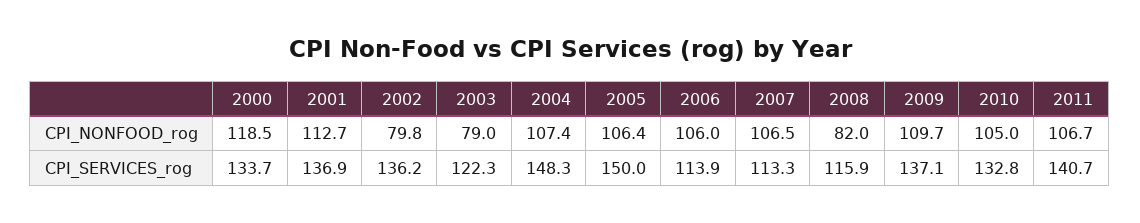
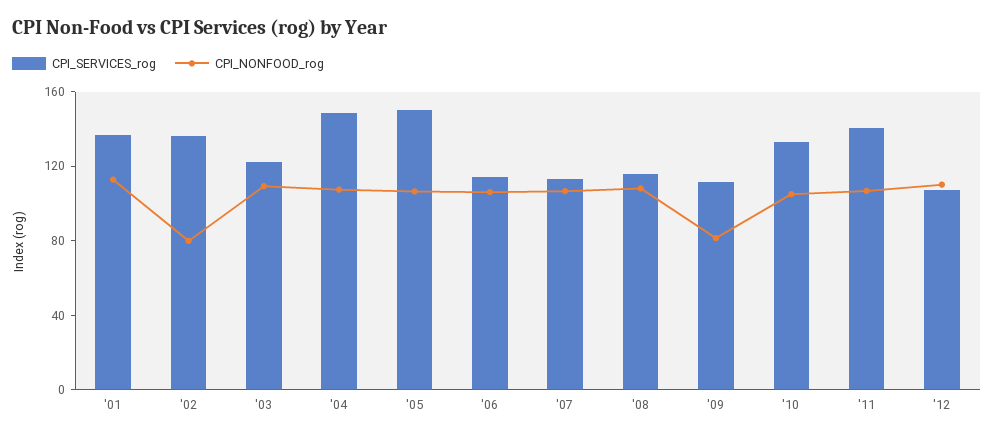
CPI_NONFOOD_rog, 2000: 118.5 -> none
CPI_NONFOOD_rog, 2003: 79 -> 110
CPI_NONFOOD_rog, 2008: 82 -> 110
CPI_NONFOOD_rog, 2009: 109.7 -> 80
CPI_SERVICES_rog, 2000: 133.7 -> none
CPI_SERVICES_rog, 2009: 137.1 -> 110
CPI_SERVICES_rog, '12: none -> 110
CPI_NONFOOD_rog, '12: none -> 110

